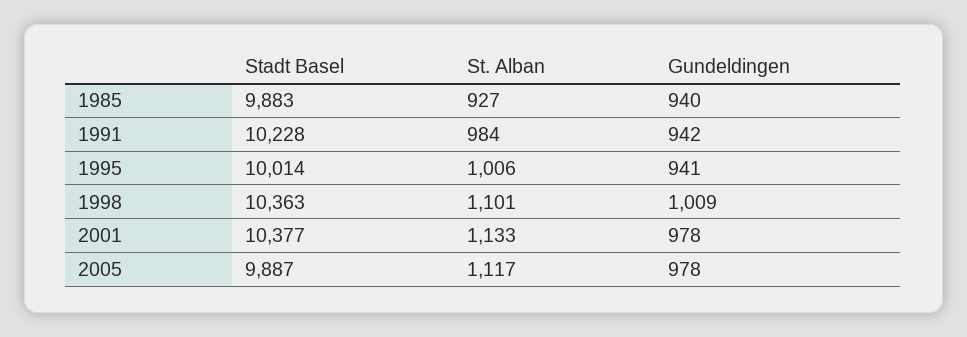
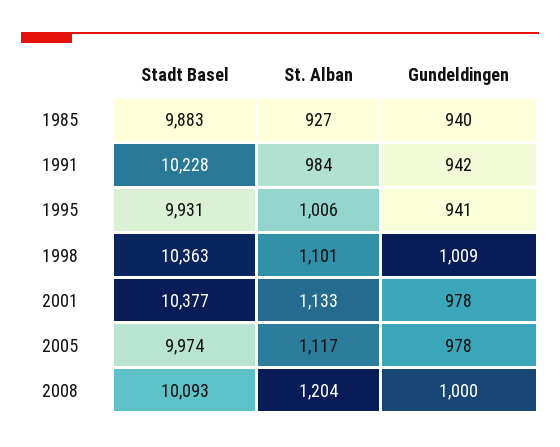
Stadt Basel, 1995: 10014 -> 9931
Stadt Basel, 2005: 9887 -> 9974
Stadt Basel, 2008: none -> 10093
St. Alban, 2008: none -> 1204
Gundeldingen, 2008: none -> 1000

